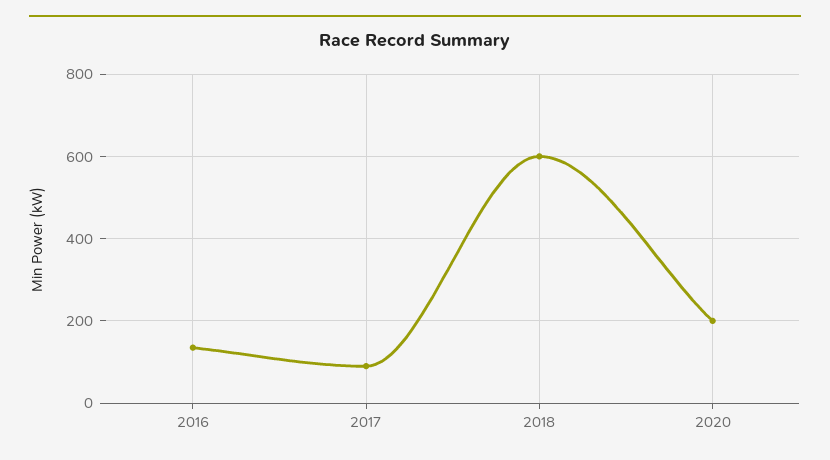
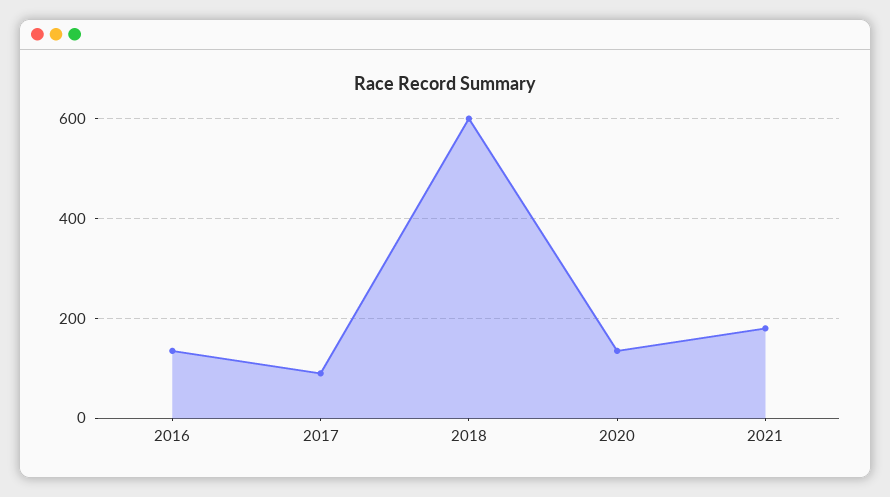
2020: 200 -> 140
2021: none -> 180

